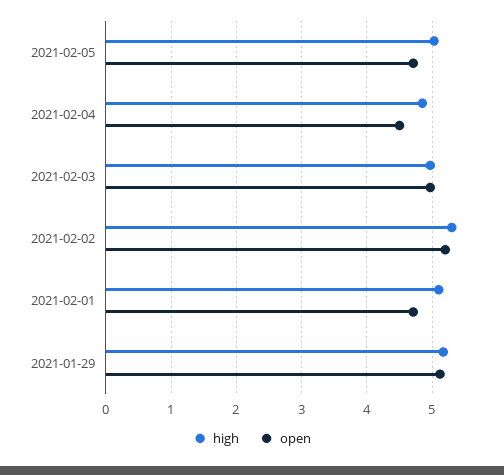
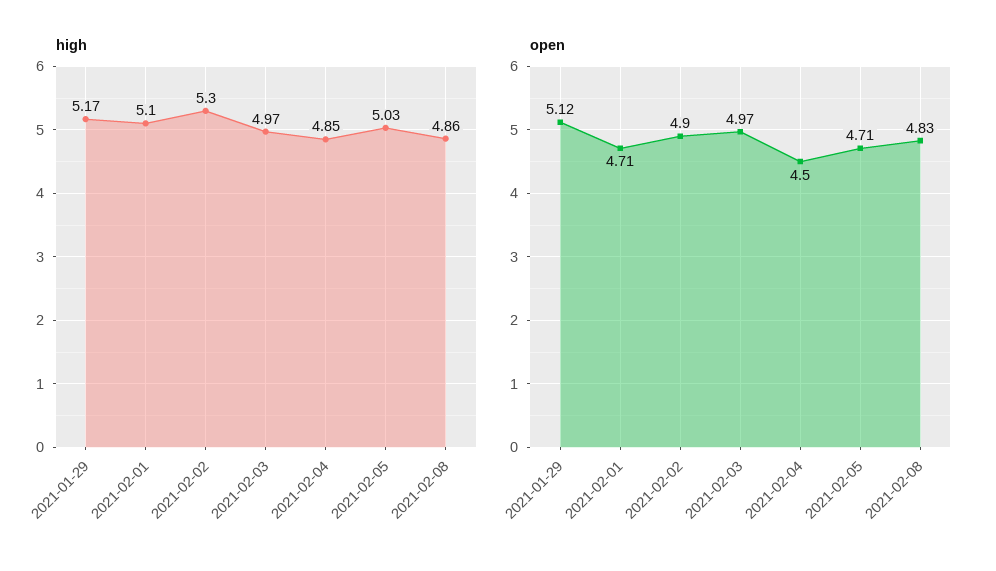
open, 2021-02-02: 5.2 -> 4.9
high, 2021-02-08: none -> 4.86
open, 2021-02-08: none -> 4.83

